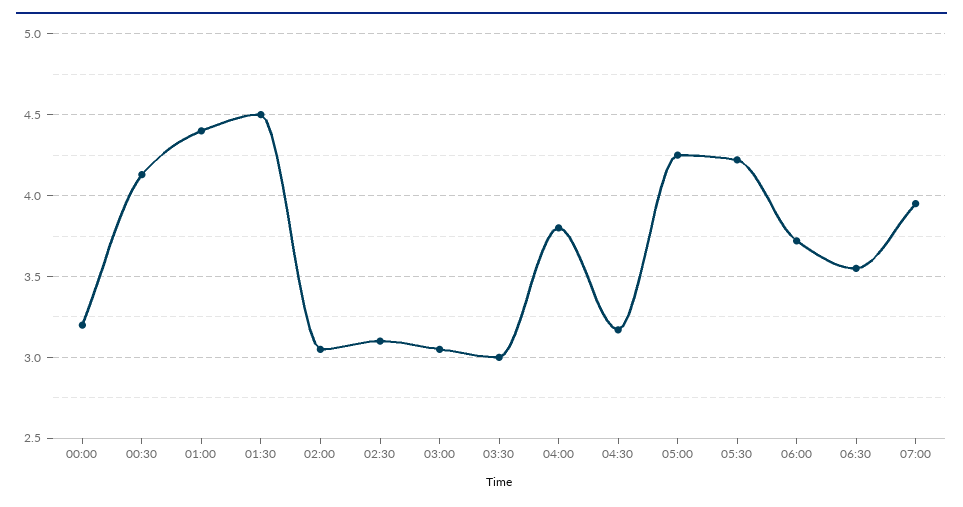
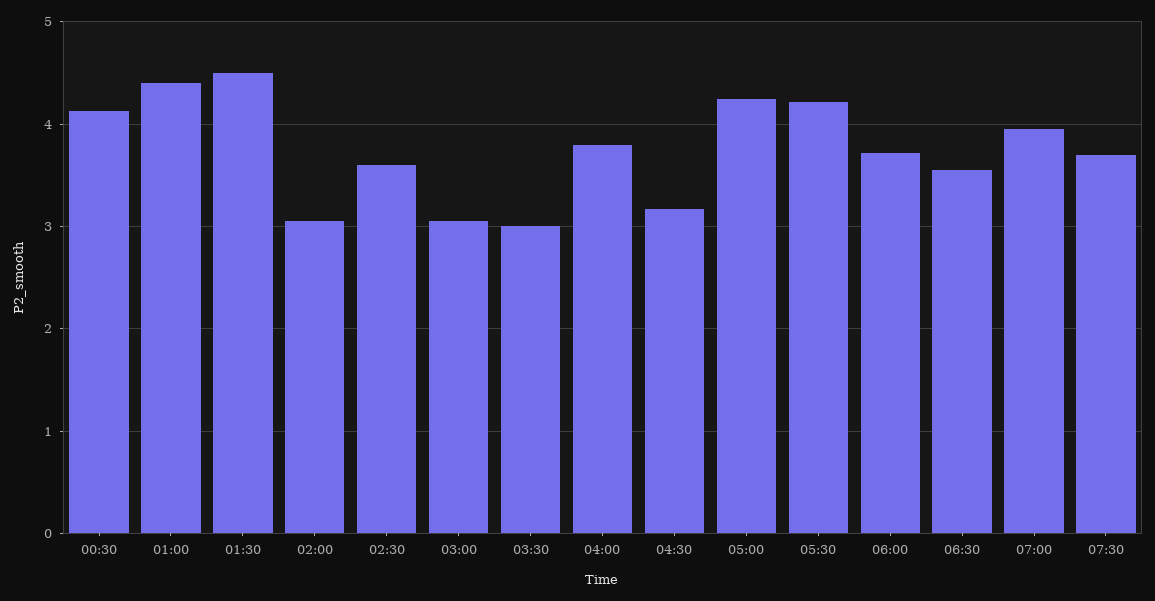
00:00: 3.2 -> none
02:30: 3.1 -> 3.6
07:30: none -> 3.7

